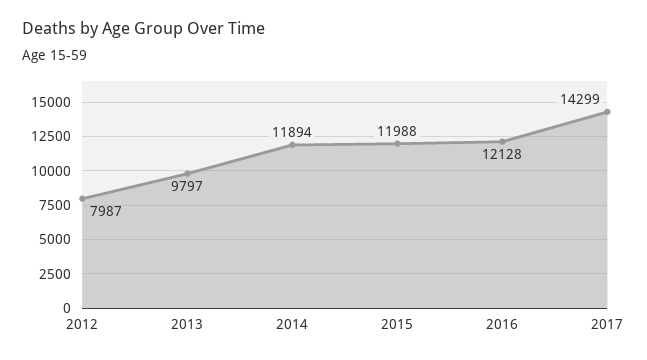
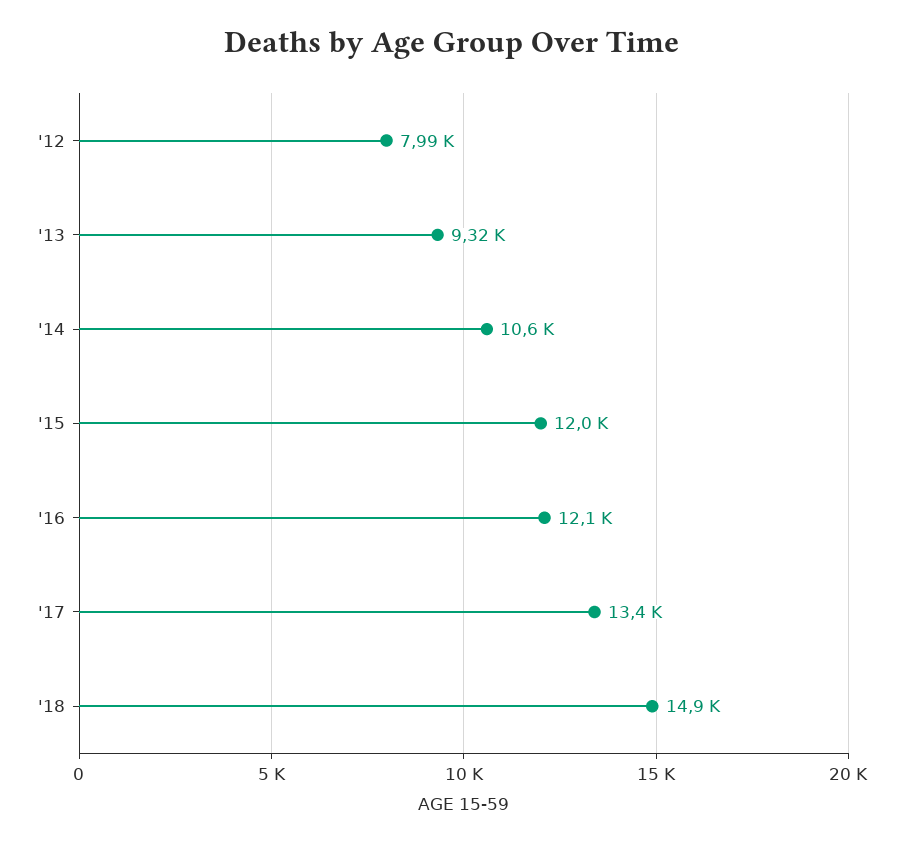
2013: 9797 -> 9320
2014: 11894 -> 10600
2017: 14299 -> 13400
'18: none -> 14900

